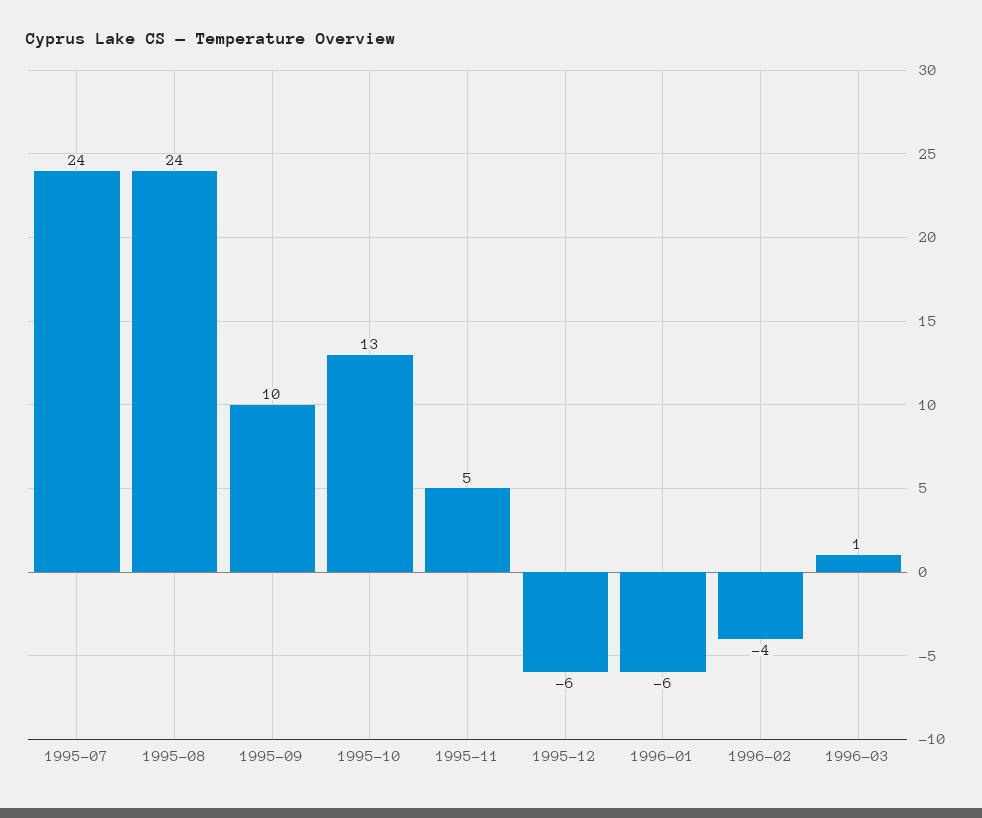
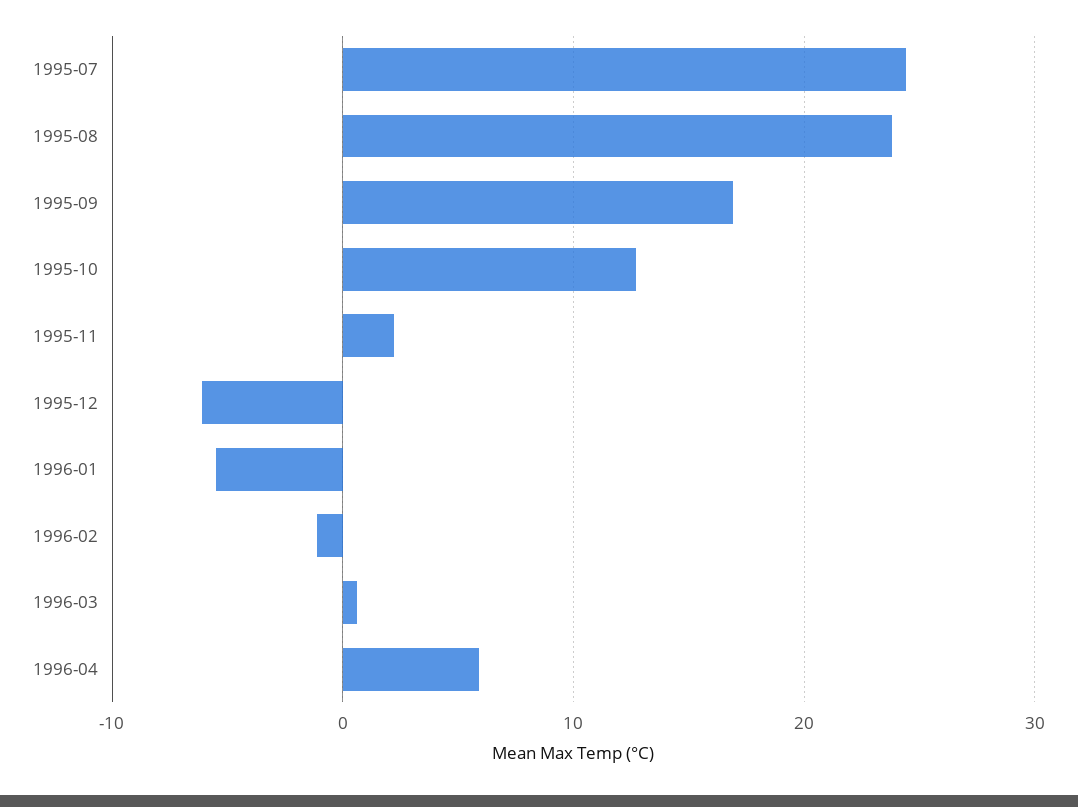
1995-09: 10 -> 17
1995-11: 5 -> 2
1996-02: -4 -> -1
1996-04: none -> 6

